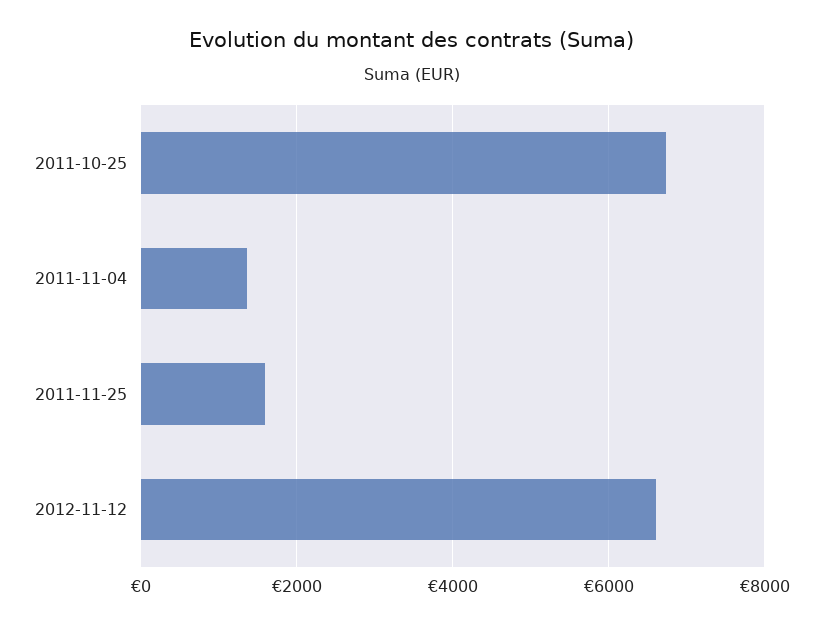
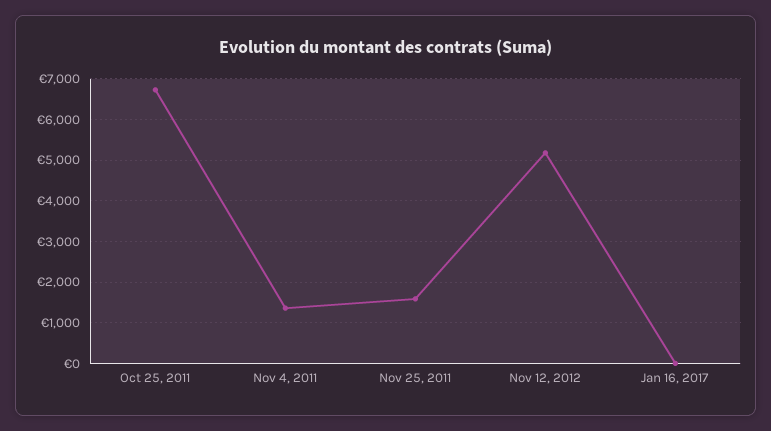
2012-11-12: 6600 -> 5200
Jan 16, 2017: none -> 0

